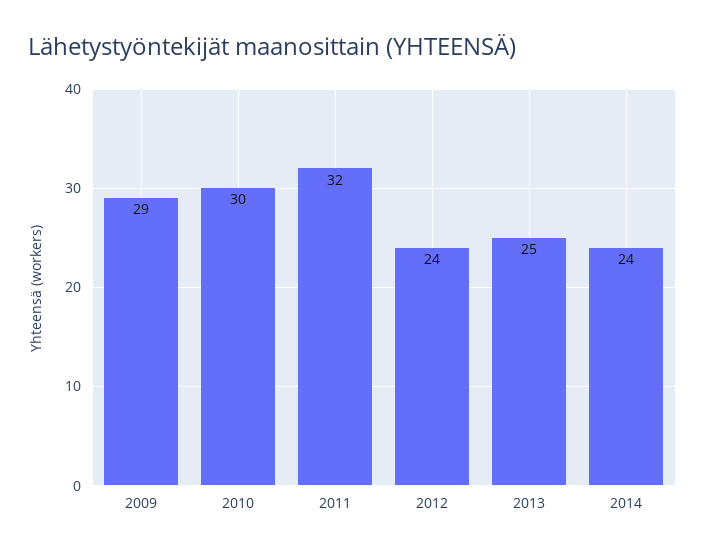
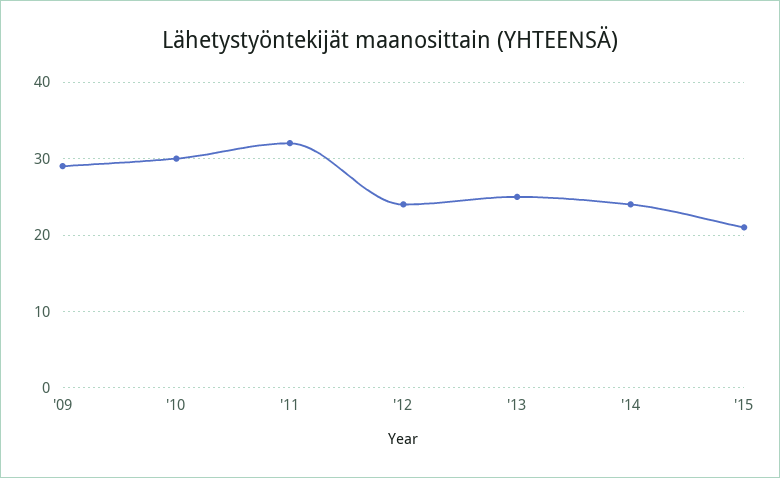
'15: none -> 21

